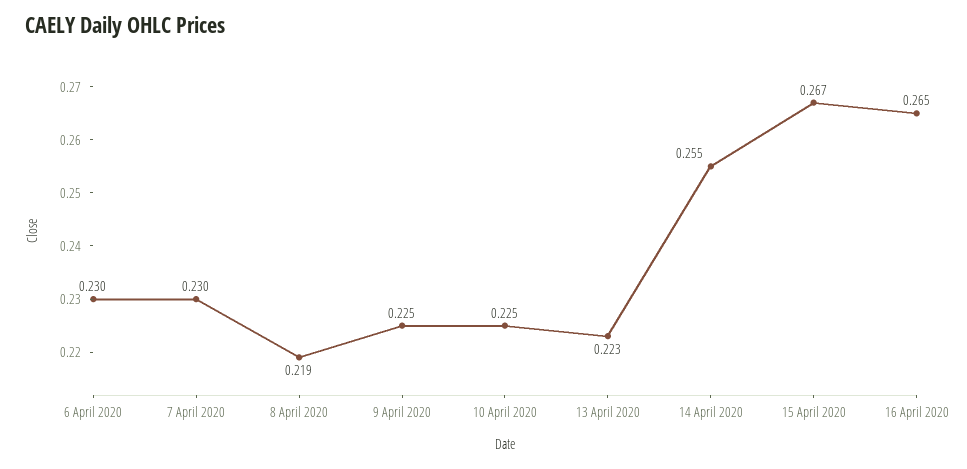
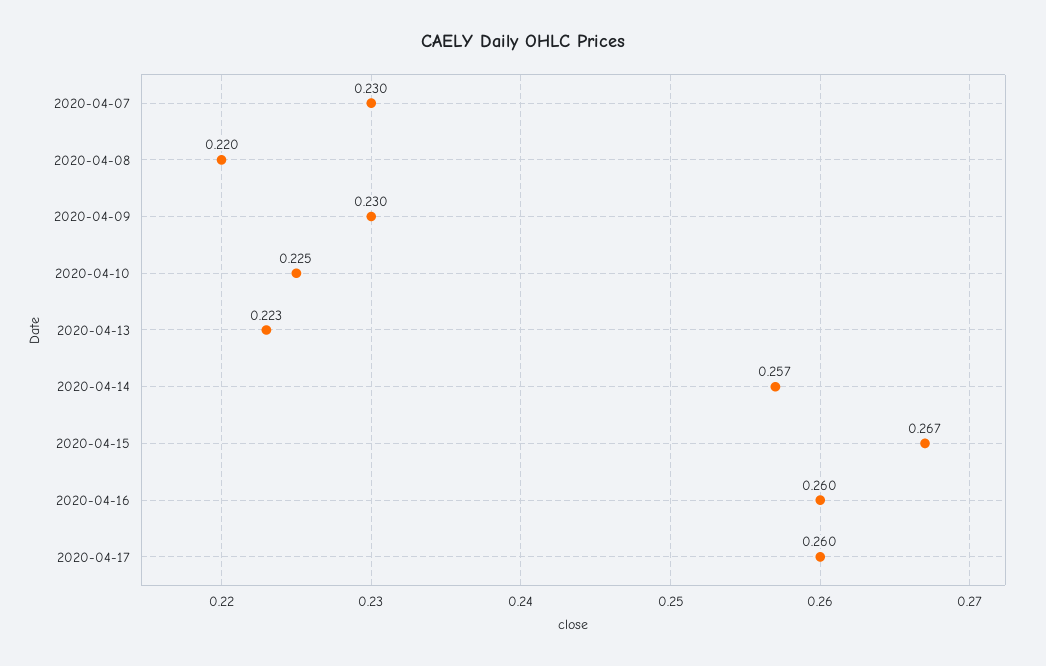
6 April 2020: 0.23 -> none
8 April 2020: 0.219 -> 0.22
9 April 2020: 0.225 -> 0.23
14 April 2020: 0.255 -> 0.257
16 April 2020: 0.265 -> 0.26
2020-04-17: none -> 0.26

